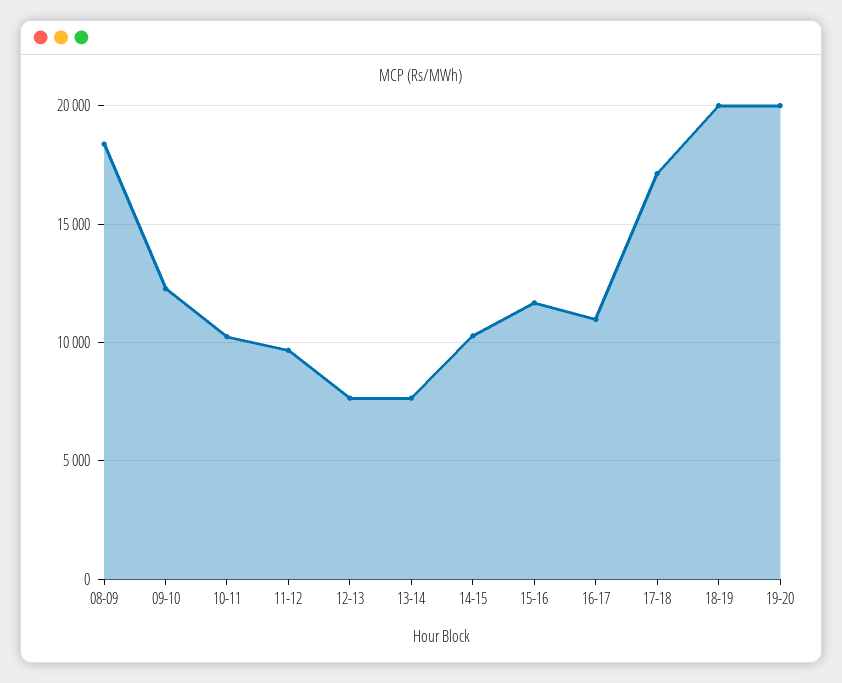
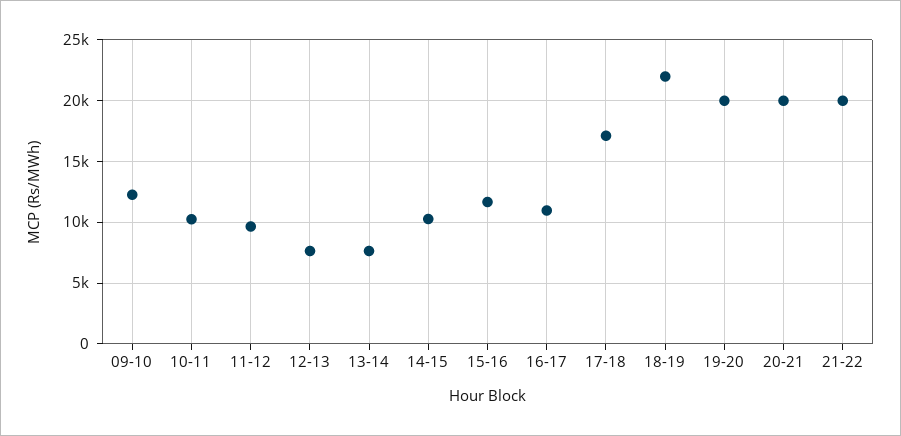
08-09: 18500 -> none
18-19: 20000 -> 22000
20-21: none -> 20000
21-22: none -> 20000

